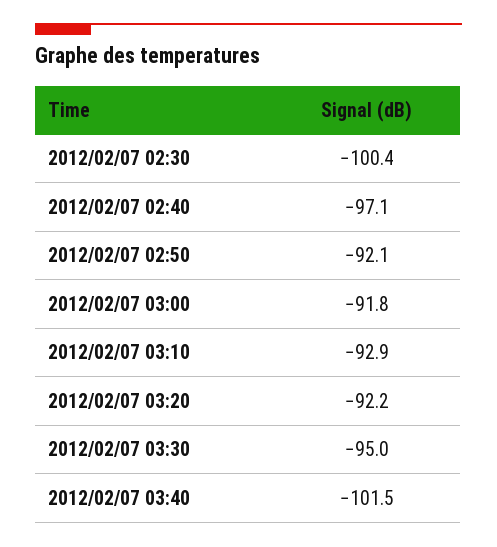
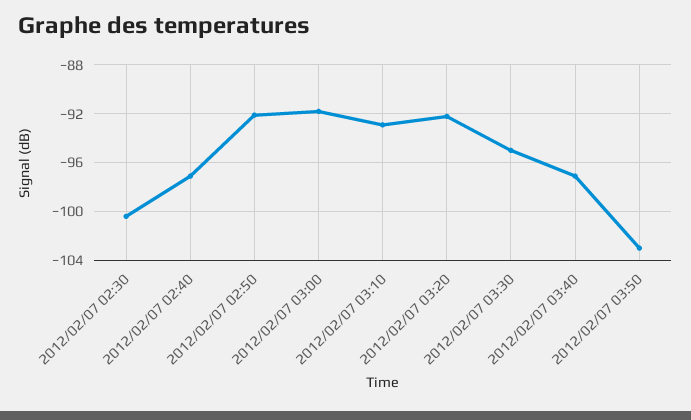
2012/02/07 03:40: -101.5 -> -97
2012/02/07 03:50: none -> -103

